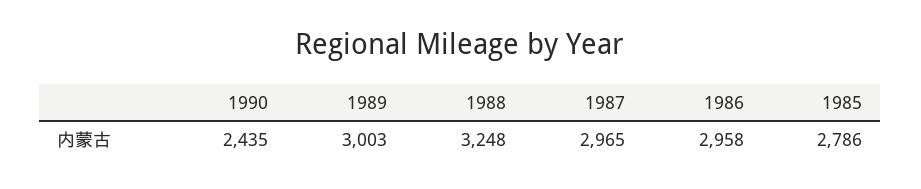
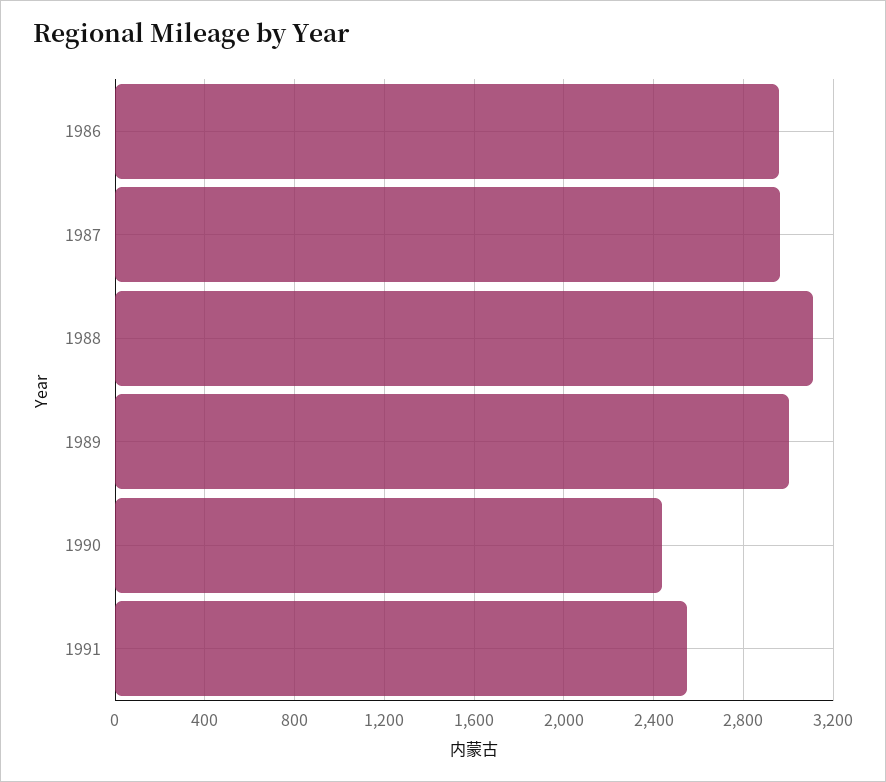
1988: 3248 -> 3100
1985: 2786 -> none
1991: none -> 2550

